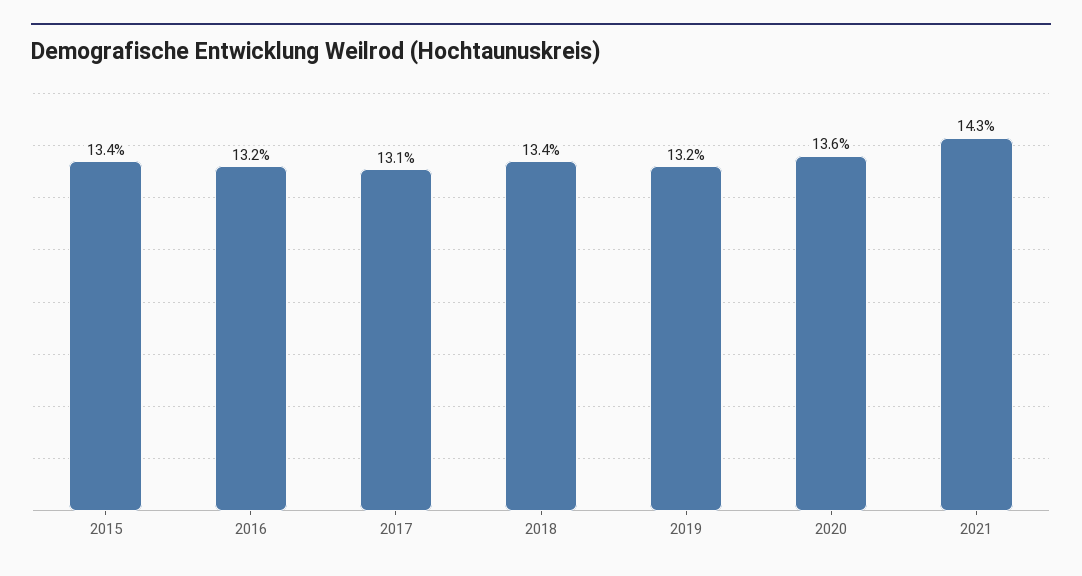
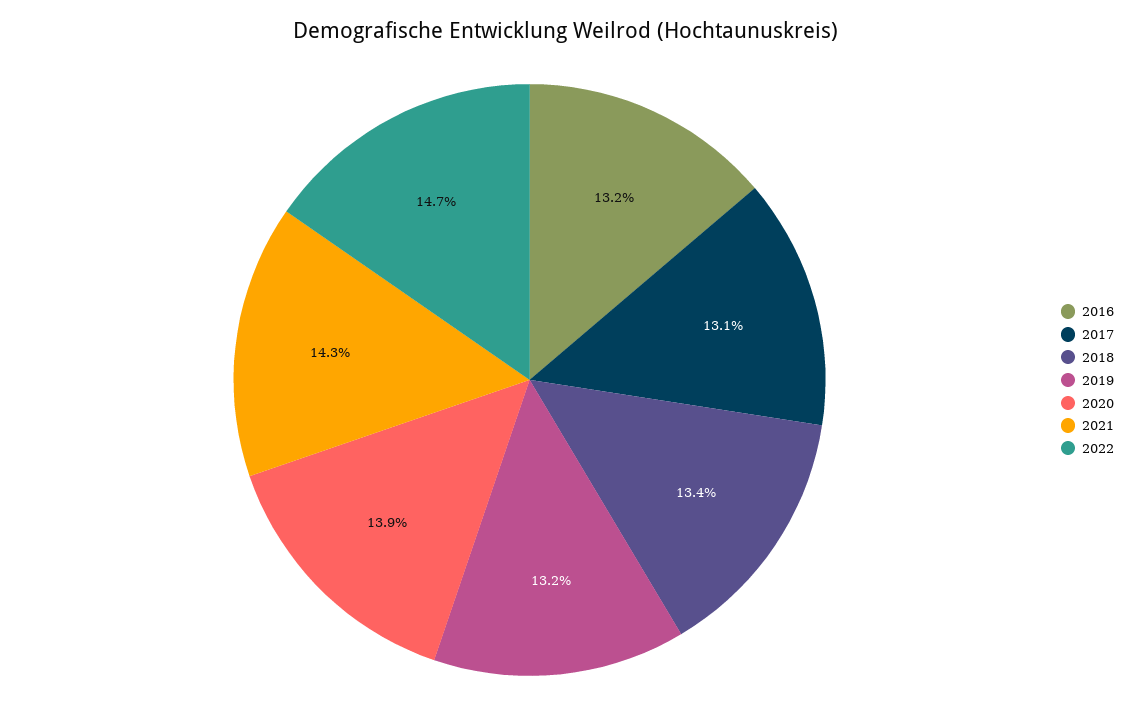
2015: 13.4 -> none
2020: 13.6 -> 13.9
2022: none -> 14.7

